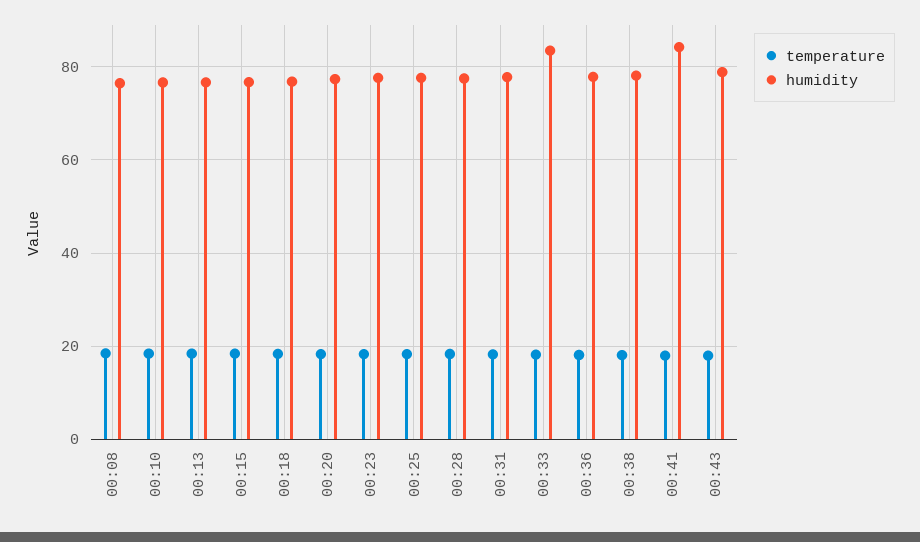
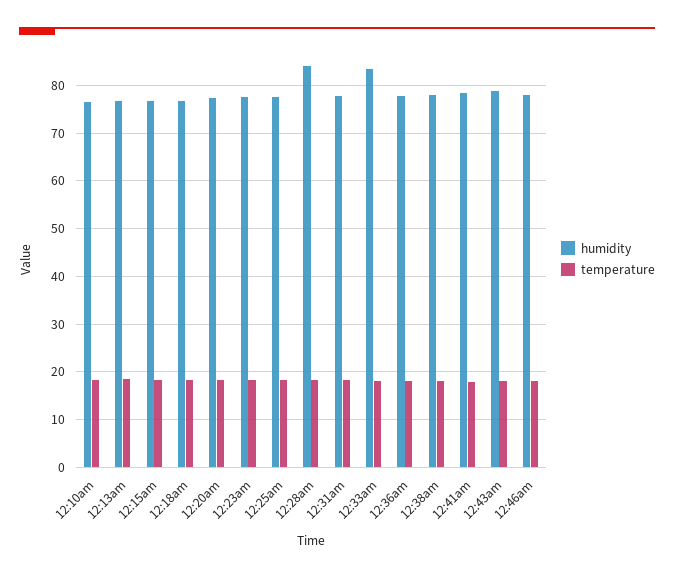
temperature, 00:08: 18 -> none
humidity, 00:08: 76 -> none
humidity, 00:28: 78 -> 84
humidity, 00:41: 84 -> 78
humidity, 12:46am: none -> 78
temperature, 12:46am: none -> 18

